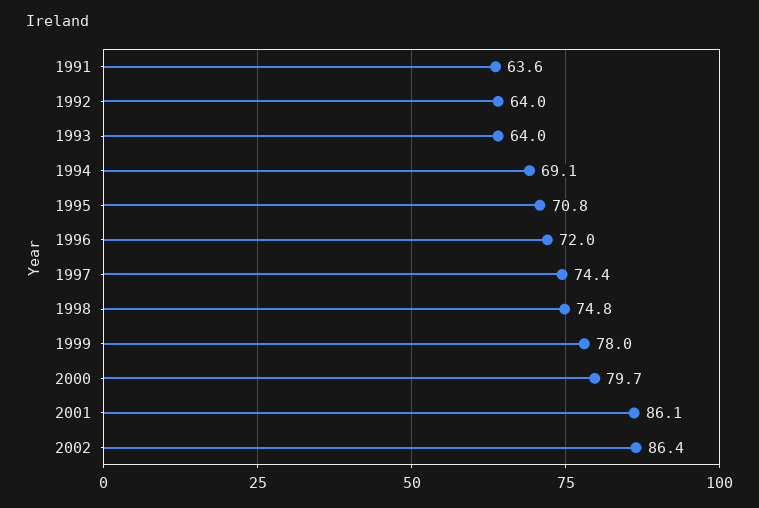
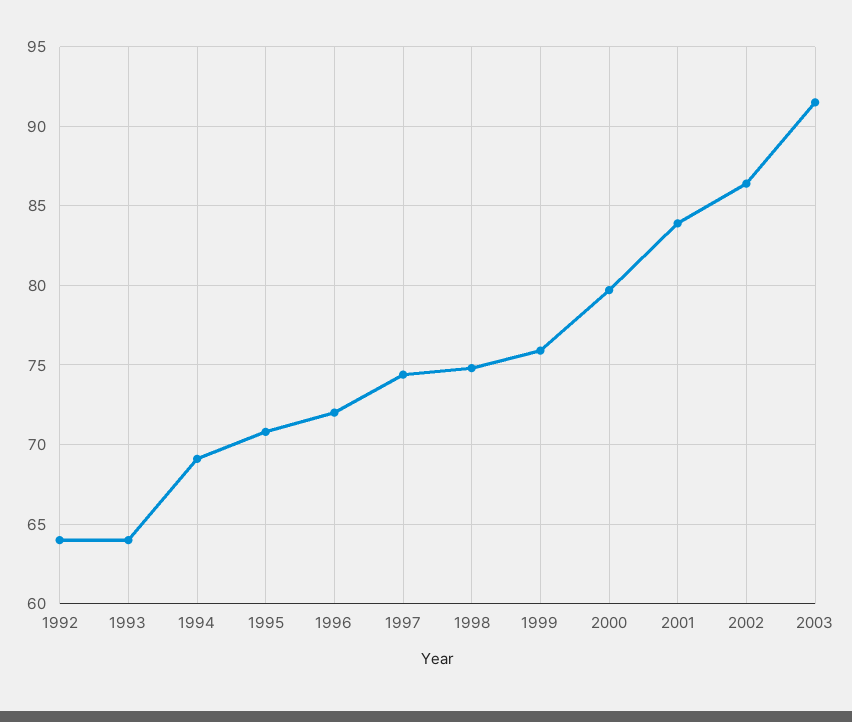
1991: 63.6 -> none
1999: 78 -> 76
2001: 86.1 -> 84
2003: none -> 91.5

